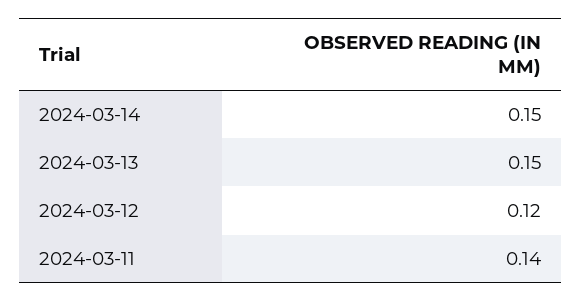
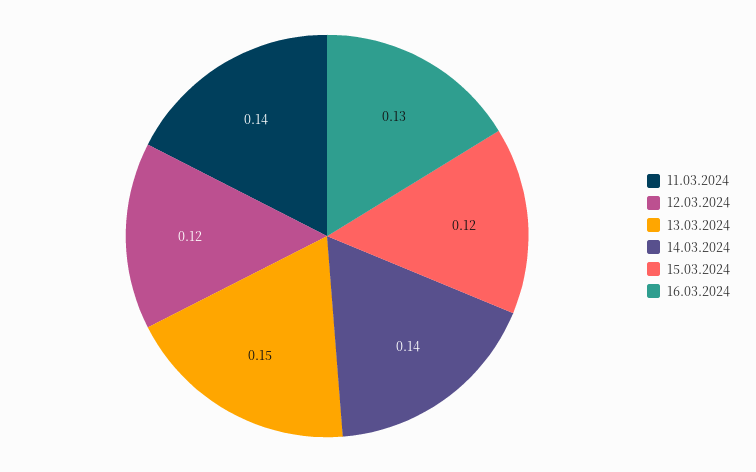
2024-03-14: 0.15 -> 0.14
15.03.2024: none -> 0.12
16.03.2024: none -> 0.13

